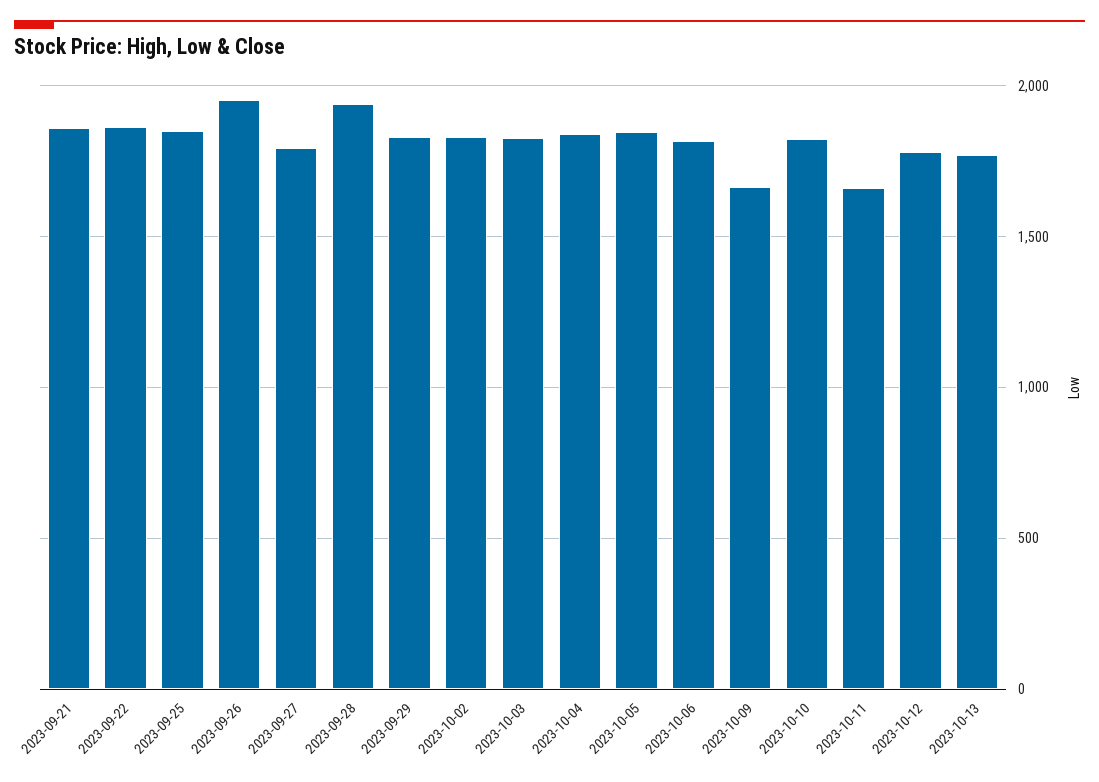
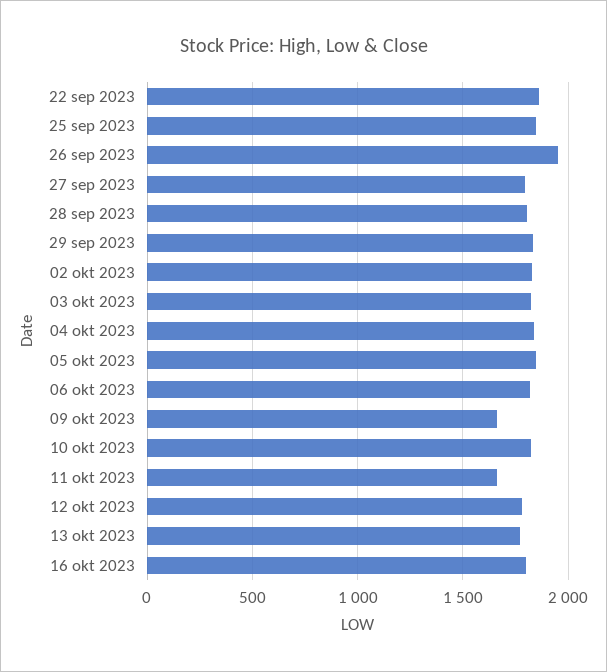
2023-09-21: 1850 -> none
2023-09-28: 1950 -> 1800
16 okt 2023: none -> 1800

